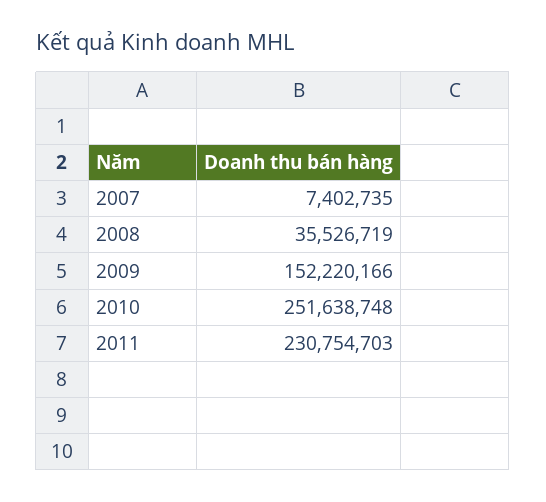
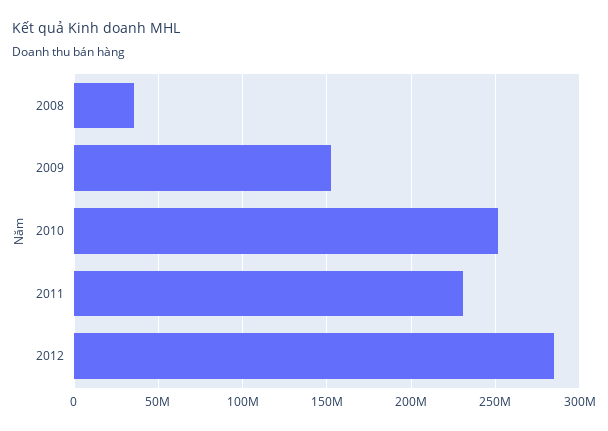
2007: 7402735 -> none
2012: none -> 285000000

